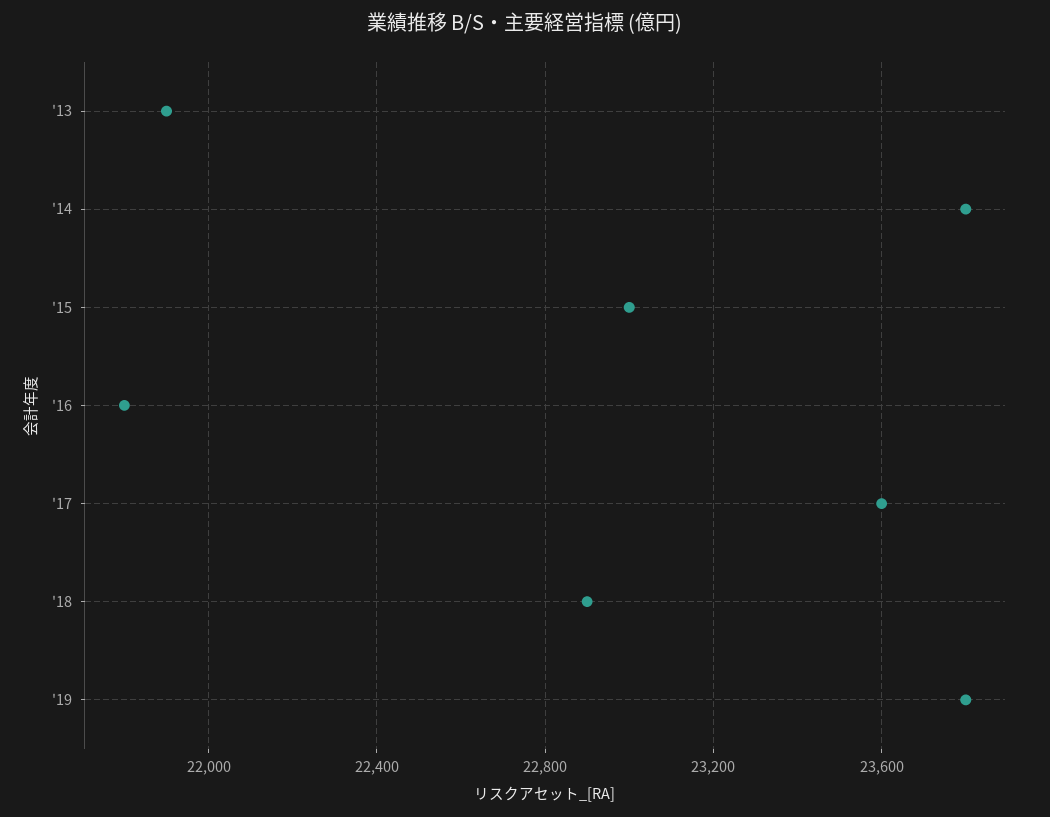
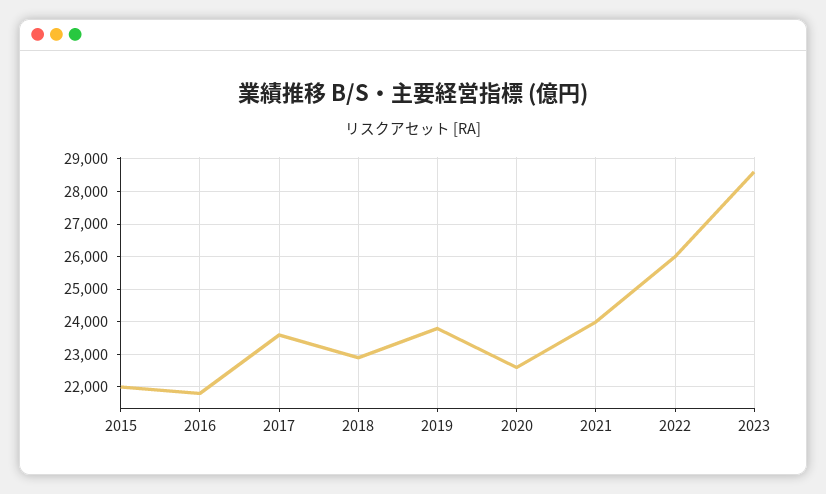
'13: 21900 -> none
'14: 23800 -> none
'15: 23000 -> 22000
2020: none -> 22600
2021: none -> 24000
2022: none -> 26000
2023: none -> 28600

